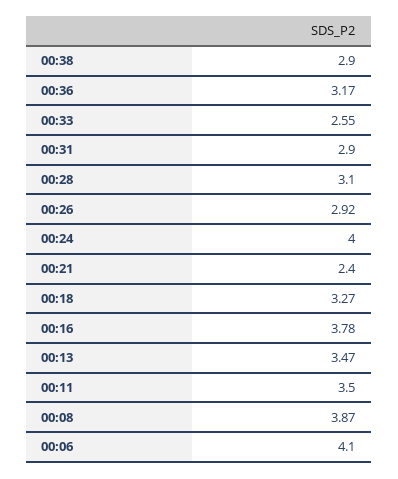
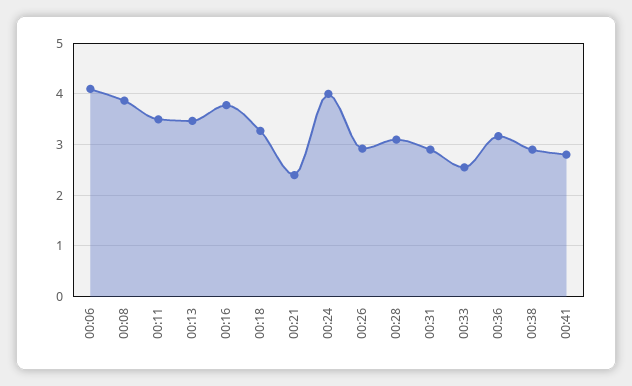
00:41: none -> 2.8

